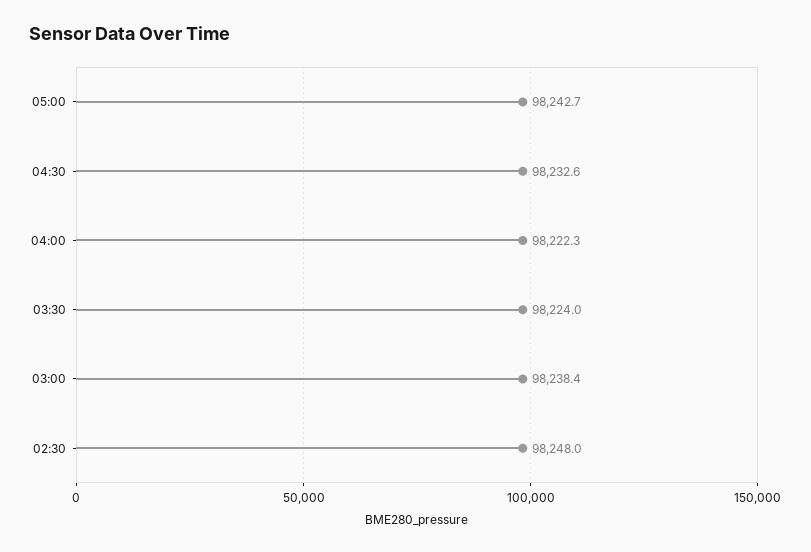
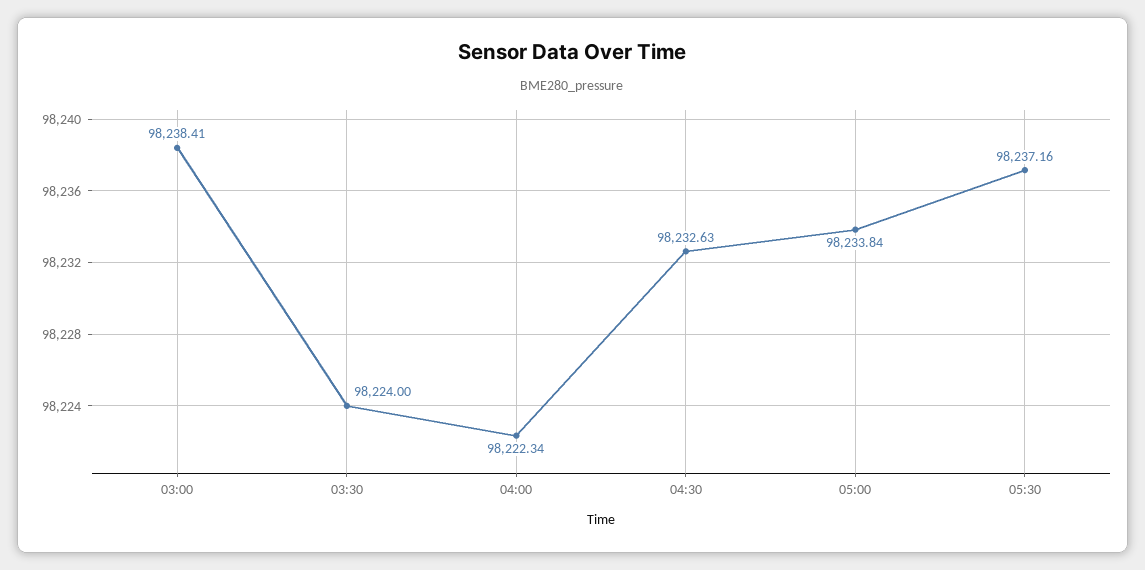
05:00: 98242.7 -> 98233.84
02:30: 98248 -> none
05:30: none -> 98237.16

